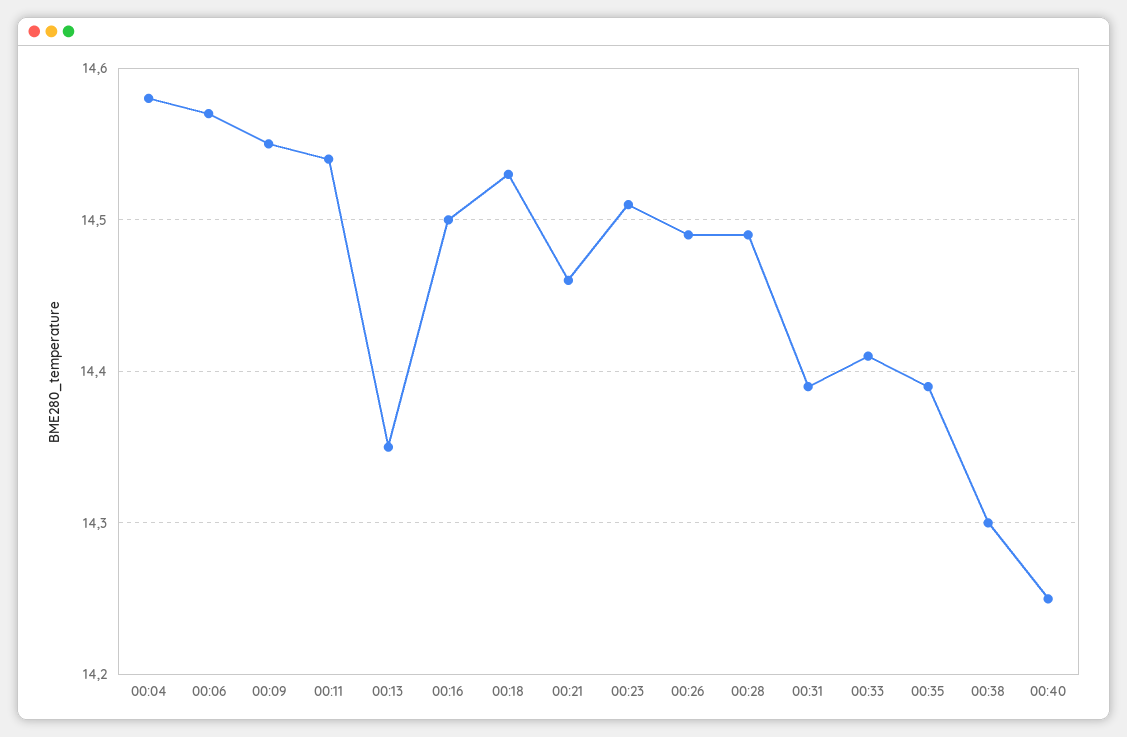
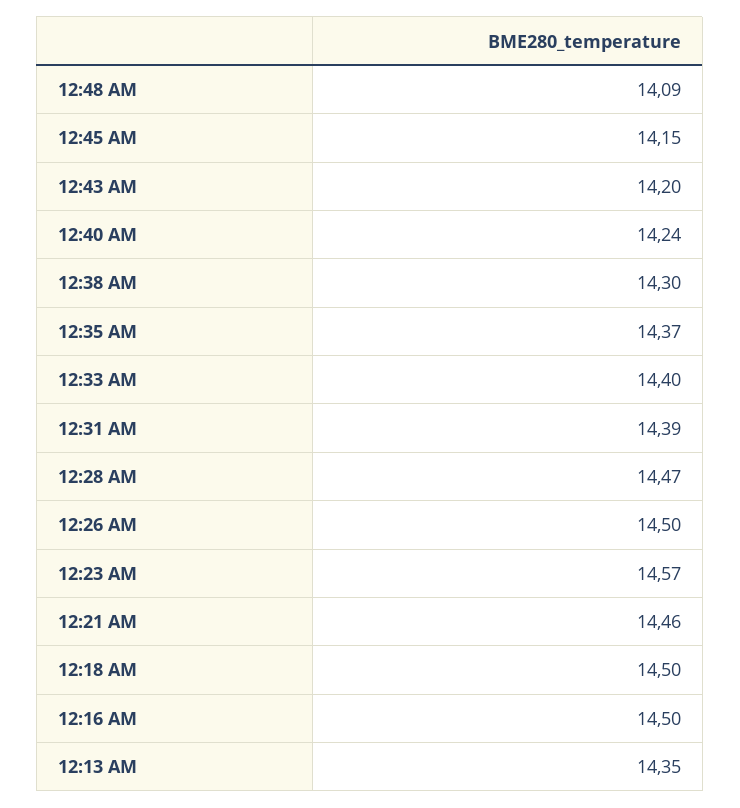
00:04: 14.58 -> none
00:06: 14.57 -> none
00:09: 14.55 -> none
00:11: 14.54 -> none
00:18: 14.53 -> 14.5
00:23: 14.51 -> 14.57
00:26: 14.49 -> 14.5
00:28: 14.49 -> 14.47
00:33: 14.41 -> 14.4
00:35: 14.39 -> 14.37
00:40: 14.25 -> 14.24
12:48 AM: none -> 14.09
12:45 AM: none -> 14.15
12:43 AM: none -> 14.2

